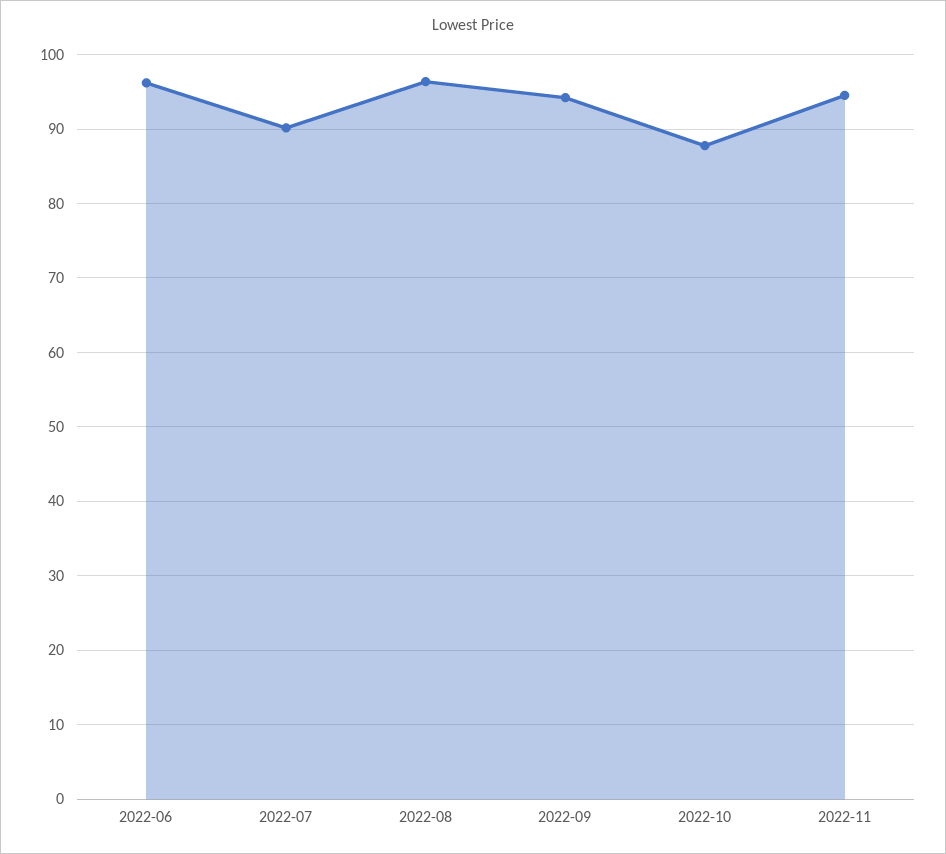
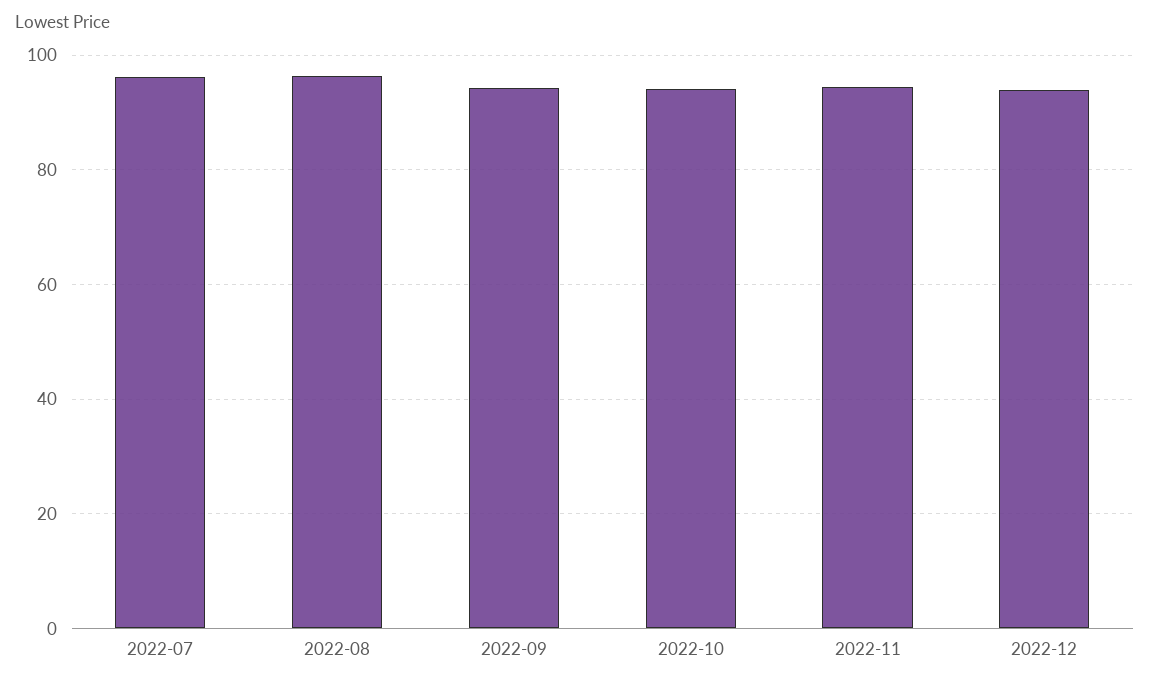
2022-06: 96 -> none
2022-07: 90 -> 96
2022-10: 88 -> 94
2022-12: none -> 94

